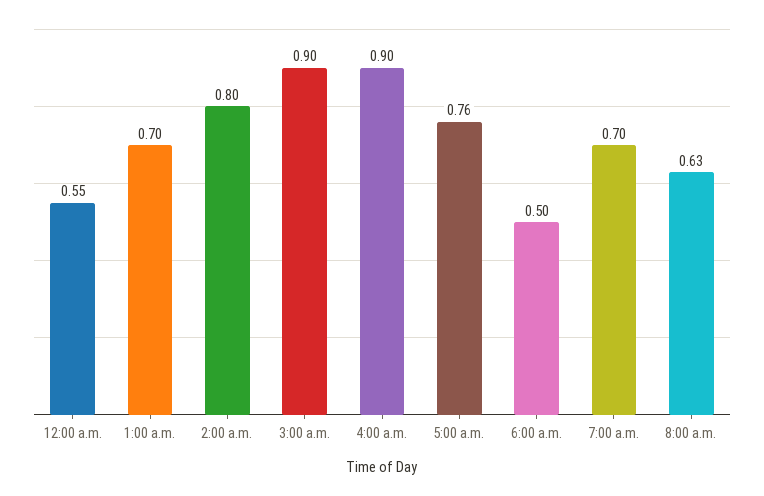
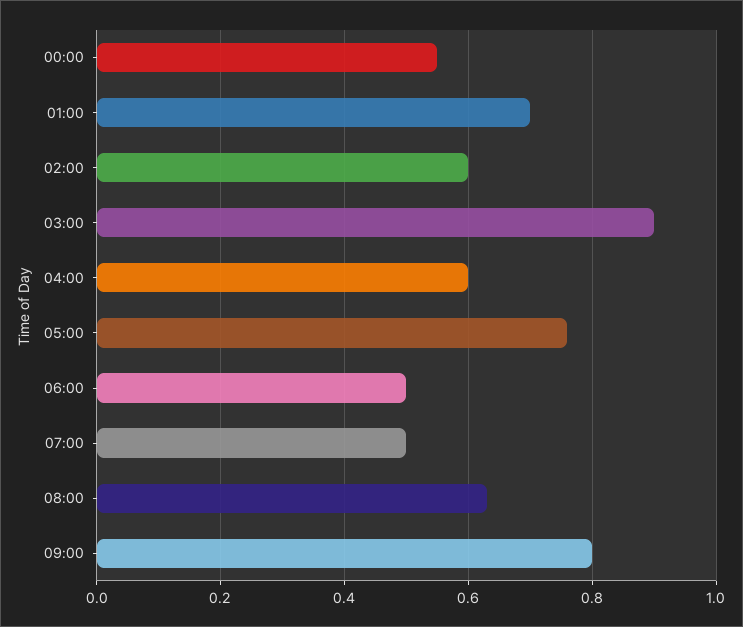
2:00 a.m.: 0.8 -> 0.6
4:00 a.m.: 0.9 -> 0.6
7:00 a.m.: 0.7 -> 0.5
09:00: none -> 0.8

